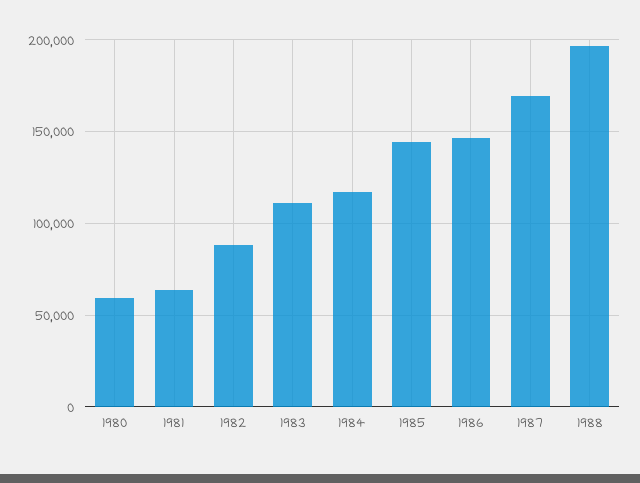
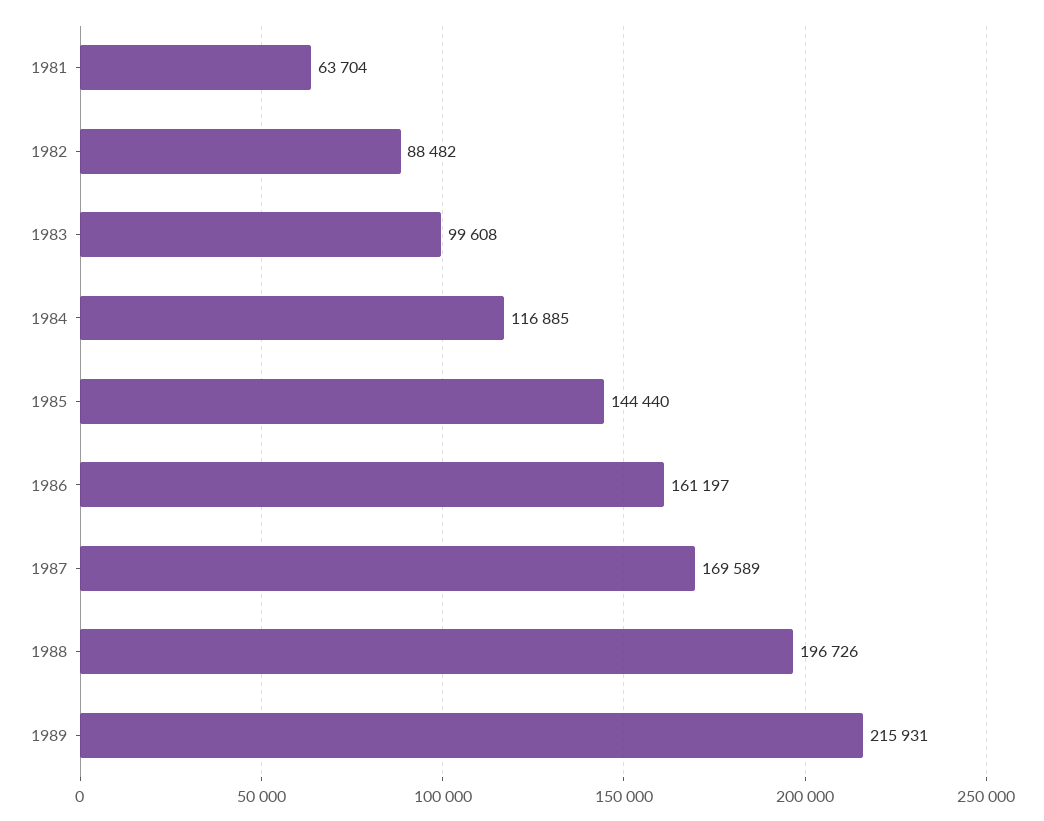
1980: 60000 -> none
1983: 110000 -> 99608
1986: 145000 -> 161197
1989: none -> 215931

